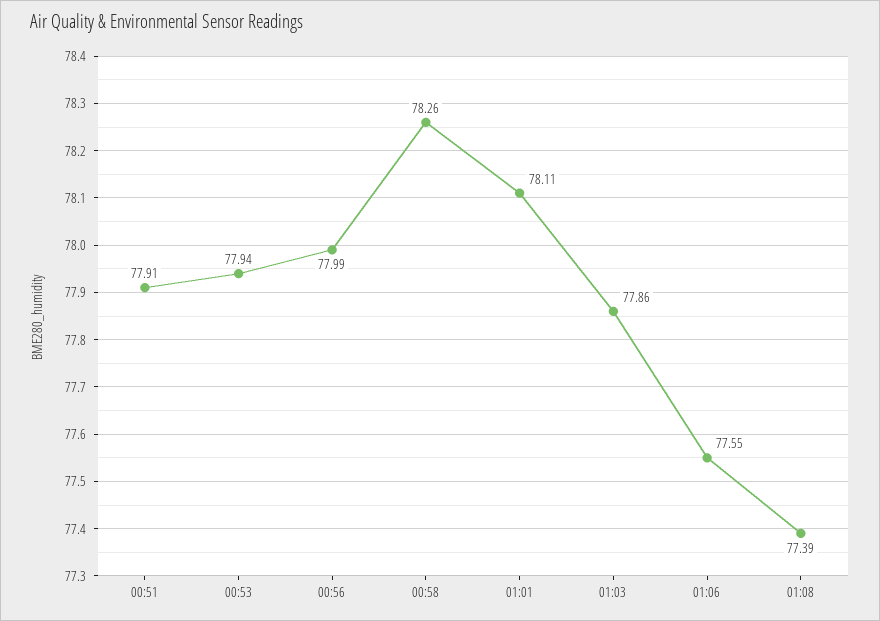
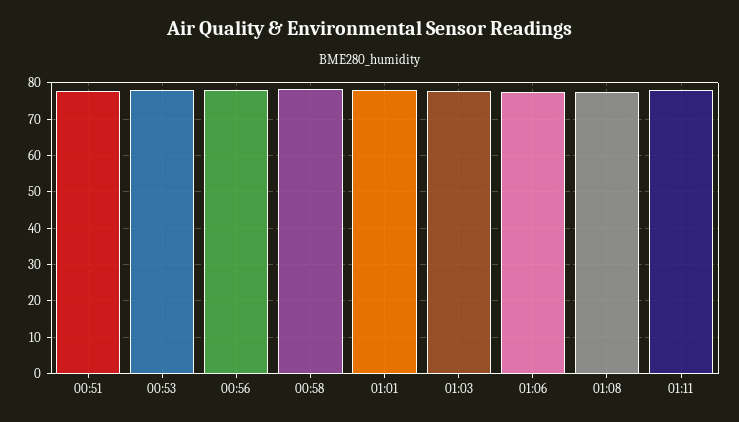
01:11: none -> 78

